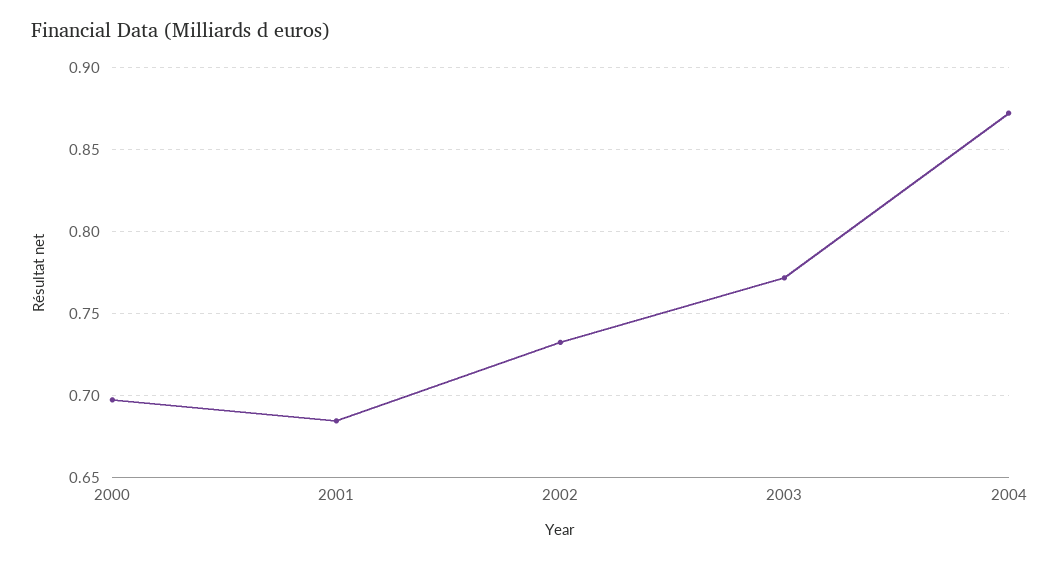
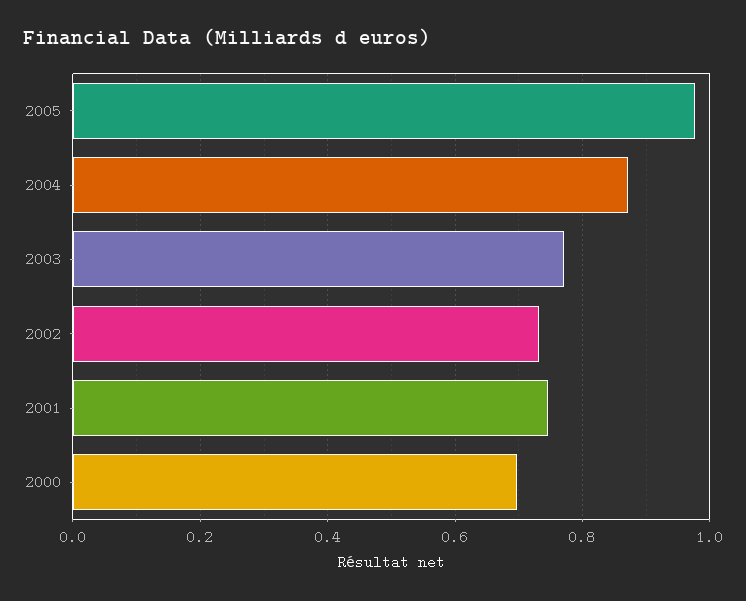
2001: 0.685 -> 0.74
2005: none -> 0.98

